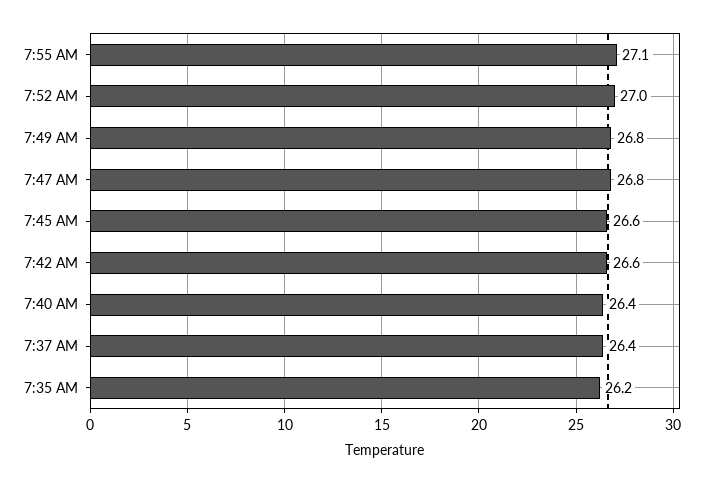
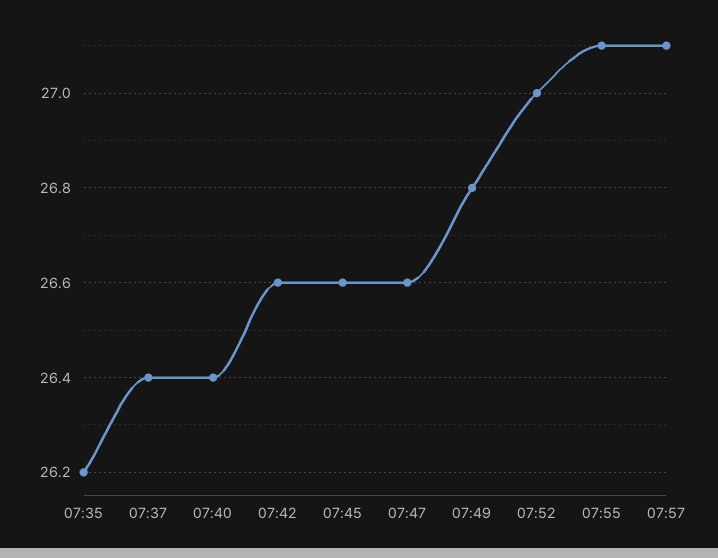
7:47 AM: 26.8 -> 26.6
07:57: none -> 27.1

